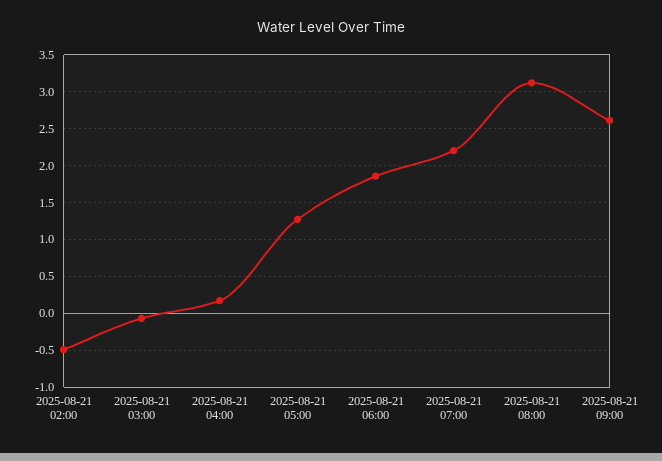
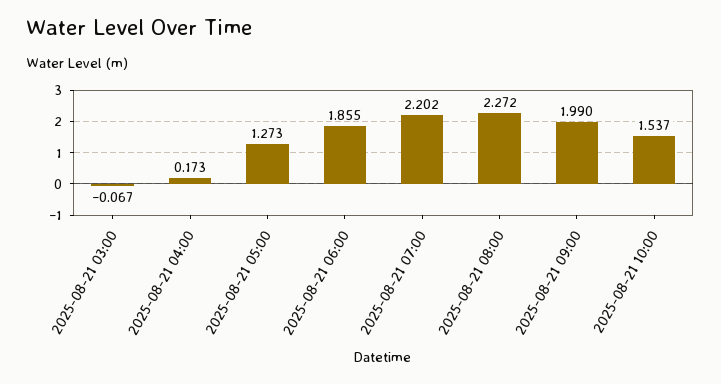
2025-08-21 02:00: -0.5 -> none
2025-08-21 08:00: 3.1 -> 2.272
2025-08-21 09:00: 2.6 -> 1.99
2025-08-21 10:00: none -> 1.537

